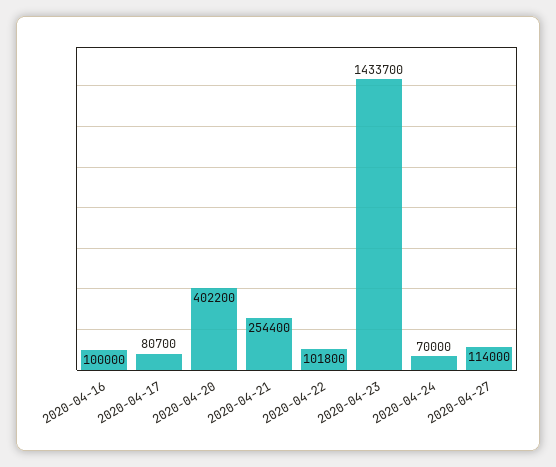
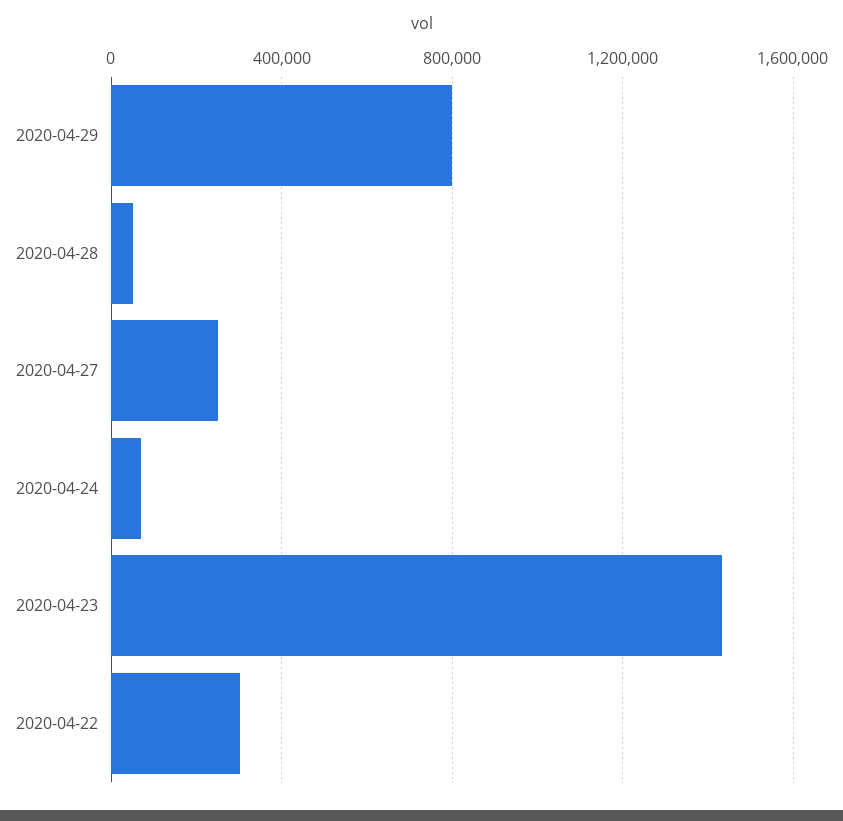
2020-04-16: 100000 -> none
2020-04-17: 80700 -> none
2020-04-20: 402200 -> none
2020-04-21: 254400 -> none
2020-04-22: 101800 -> 300000
2020-04-27: 114000 -> 250000
2020-04-29: none -> 800000
2020-04-28: none -> 50000

